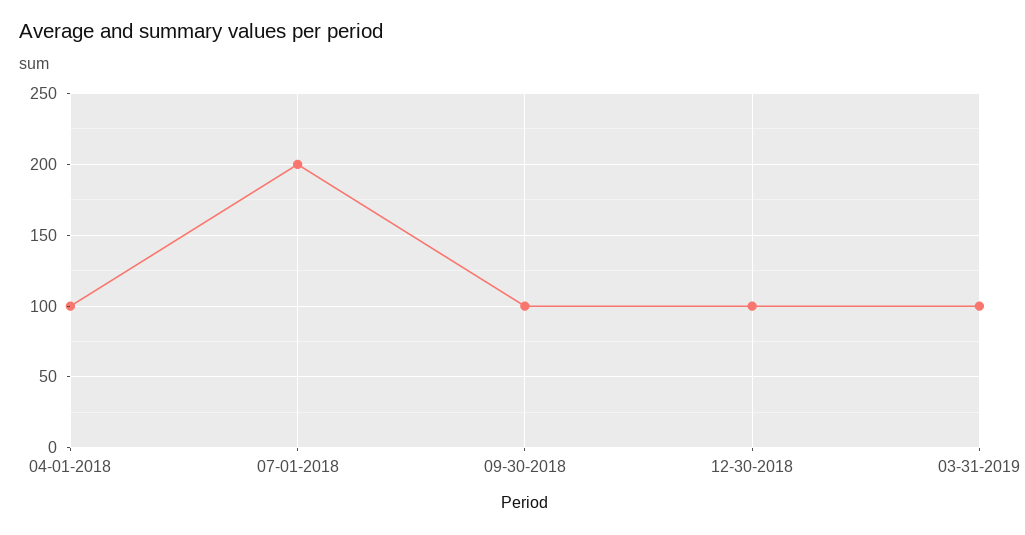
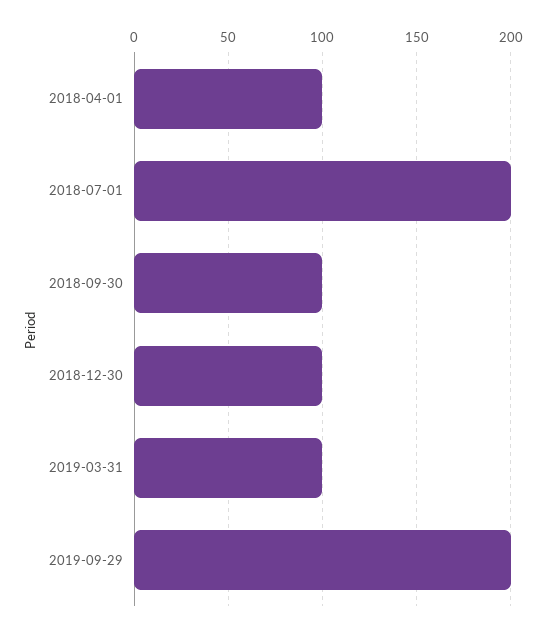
2019-09-29: none -> 200

